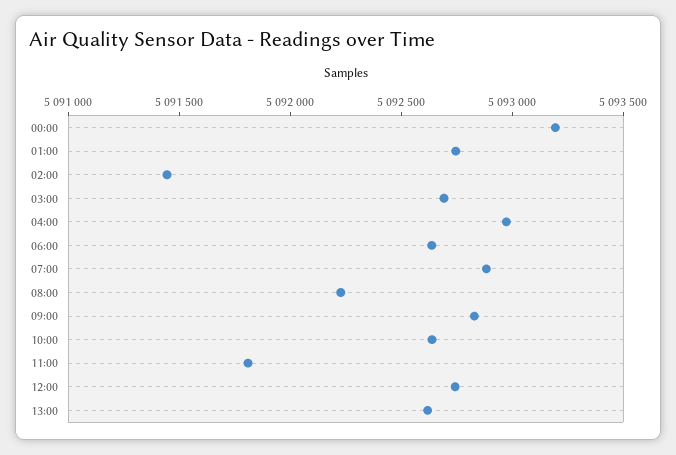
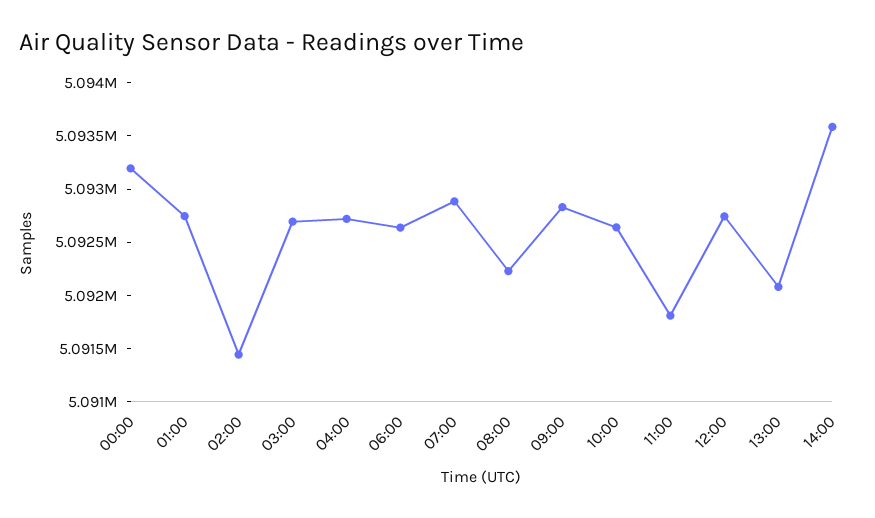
04:00: 5093000 -> 5092700
13:00: 5092600 -> 5092100
14:00: none -> 5093600

